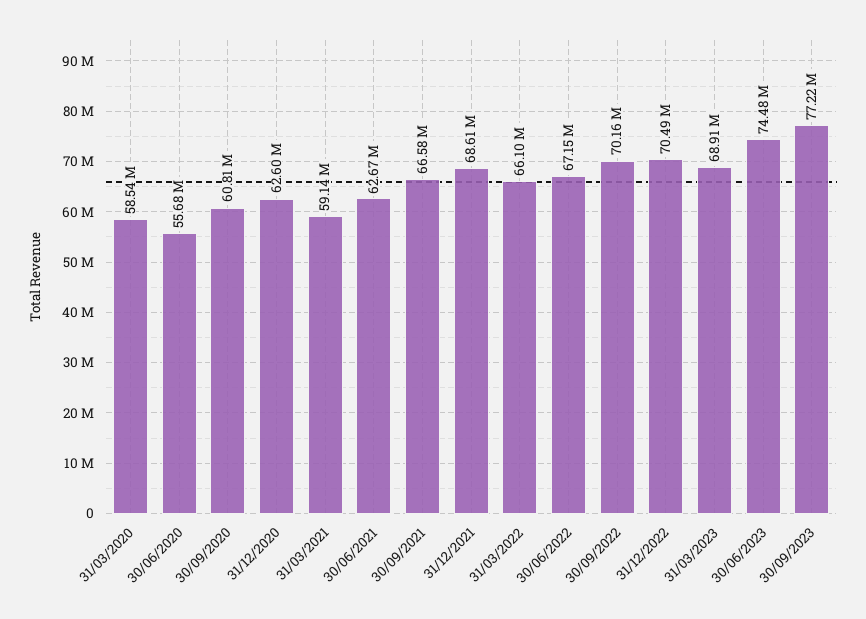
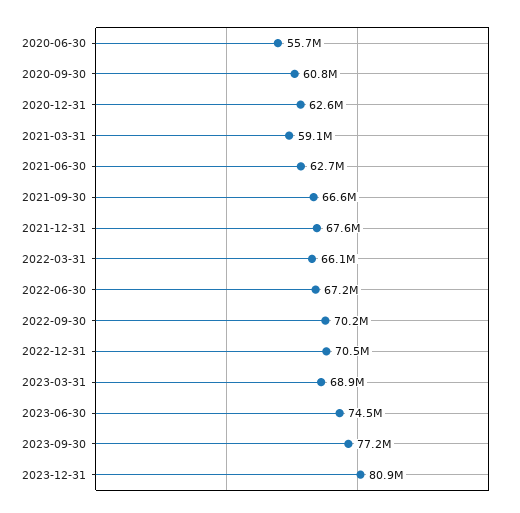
31/03/2020: 58540000 -> none
31/12/2021: 68610000 -> 67600000
2023-12-31: none -> 80900000

